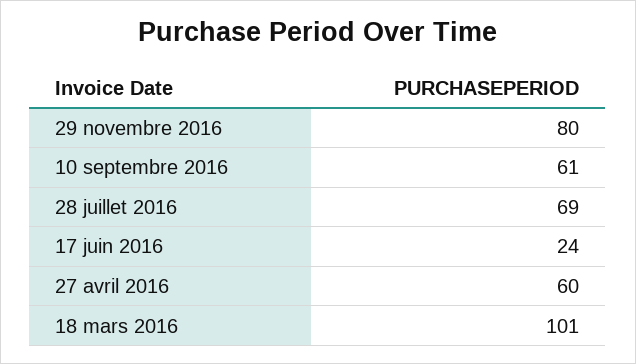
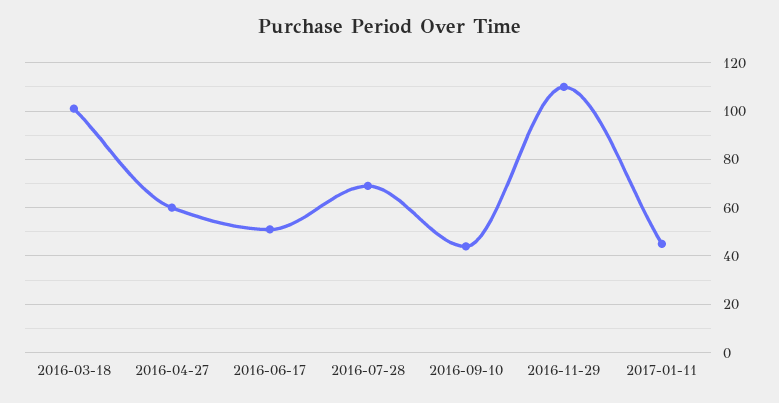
29 novembre 2016: 80 -> 110
10 septembre 2016: 61 -> 45
17 juin 2016: 24 -> 50
2017-01-11: none -> 45

